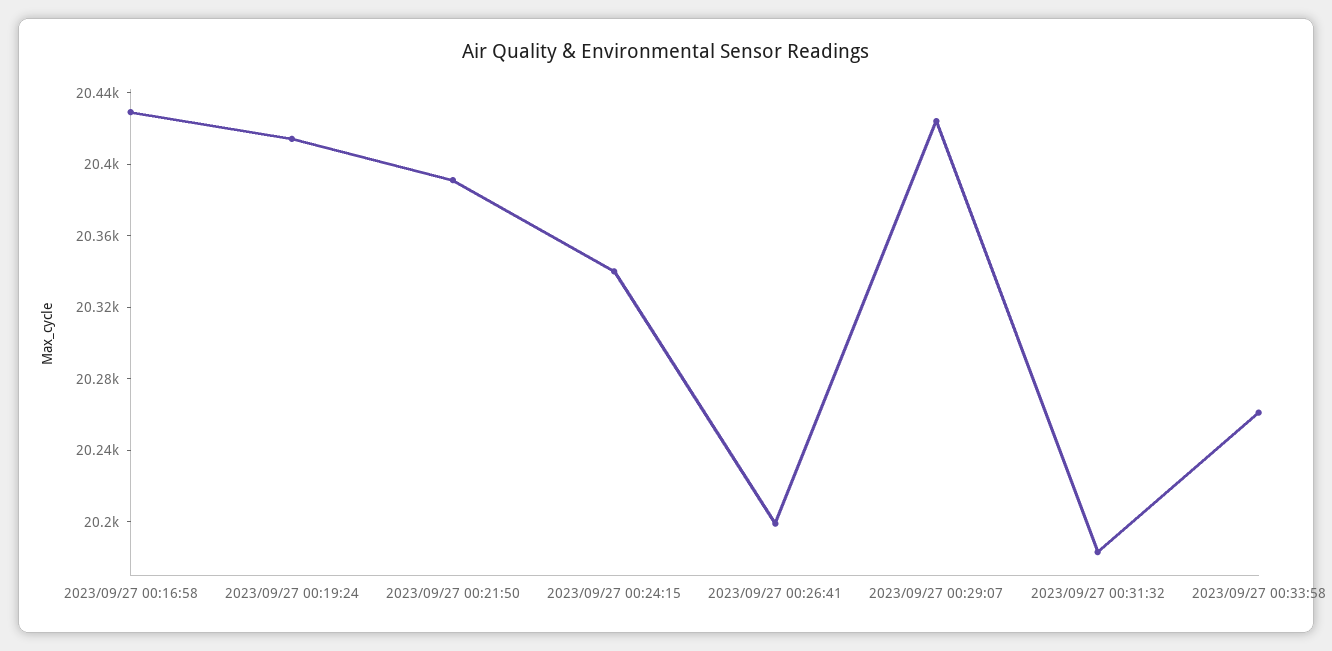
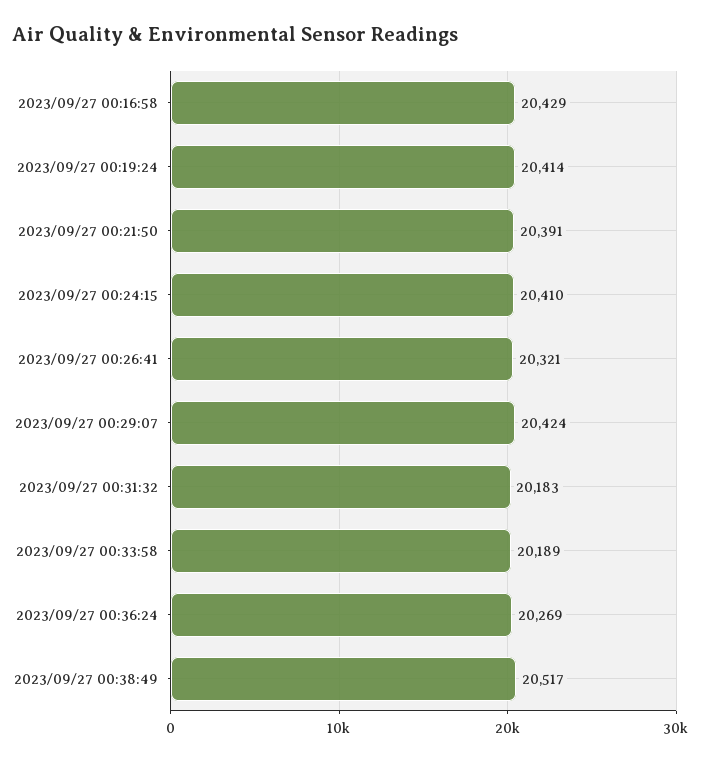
2023/09/27 00:24:15: 20340 -> 20410
2023/09/27 00:26:41: 20200 -> 20321
2023/09/27 00:33:58: 20260 -> 20189
2023/09/27 00:36:24: none -> 20269
2023/09/27 00:38:49: none -> 20517

